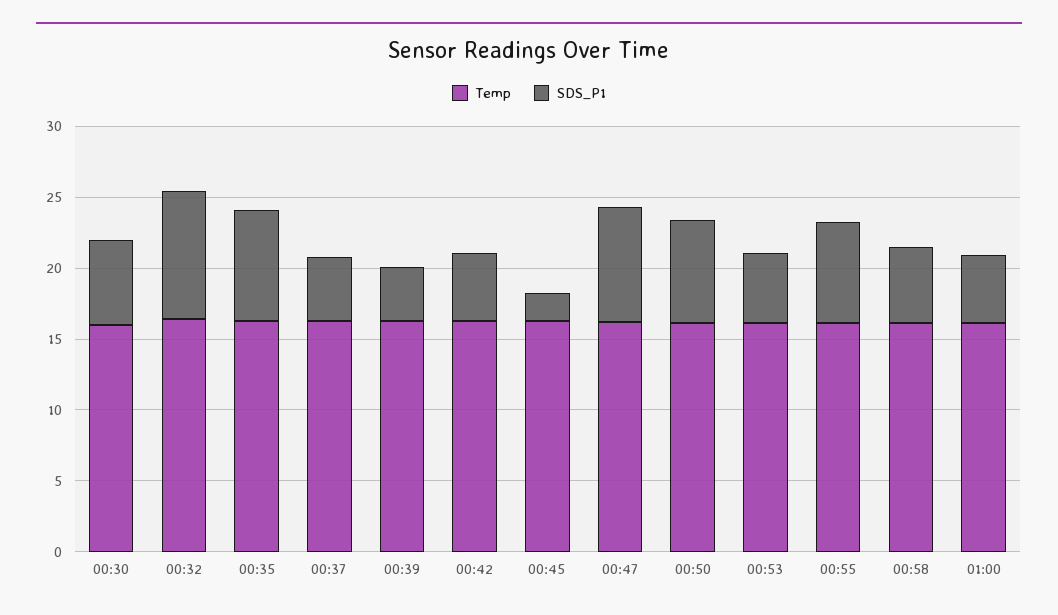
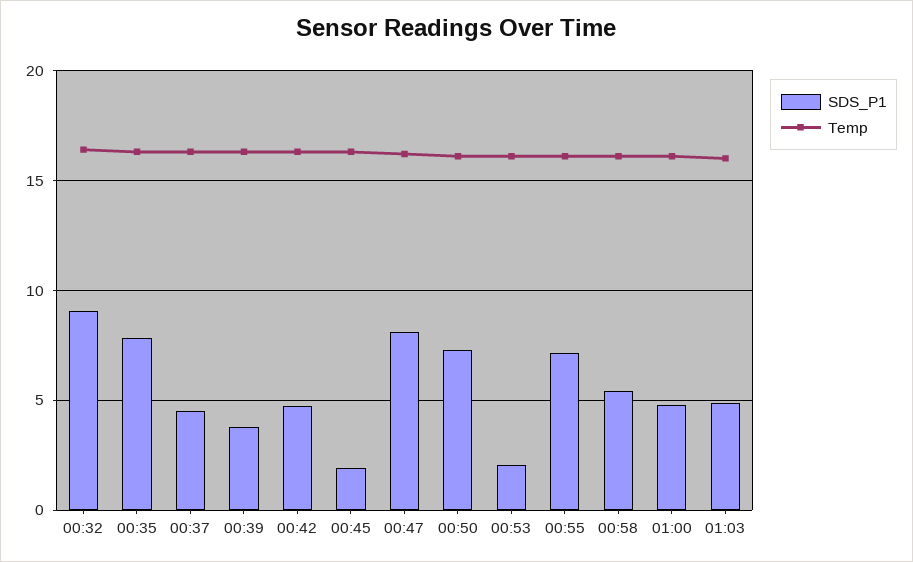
Temp, 00:30: 16 -> none
SDS_P1, 00:30: 6 -> none
SDS_P1, 00:53: 5 -> 2
SDS_P1, 01:03: none -> 5
Temp, 01:03: none -> 16

